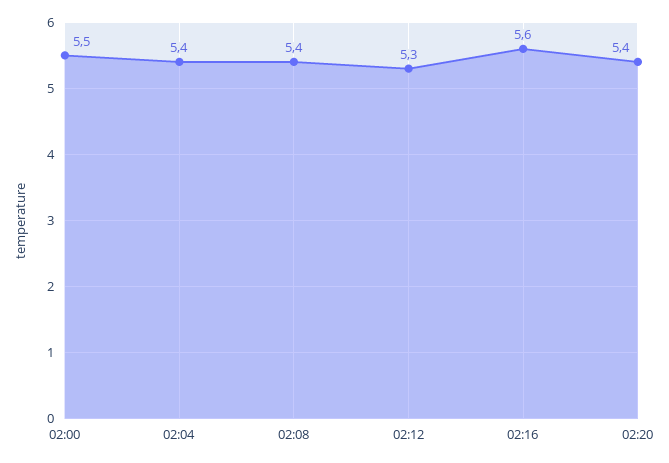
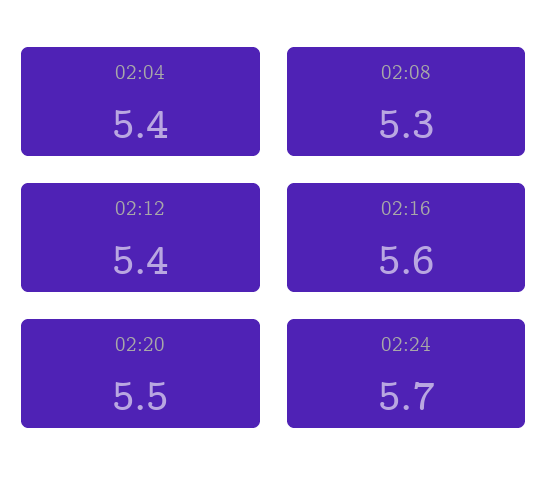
02:00: 5.5 -> none
02:08: 5.4 -> 5.3
02:12: 5.3 -> 5.4
02:20: 5.4 -> 5.5
02:24: none -> 5.7

